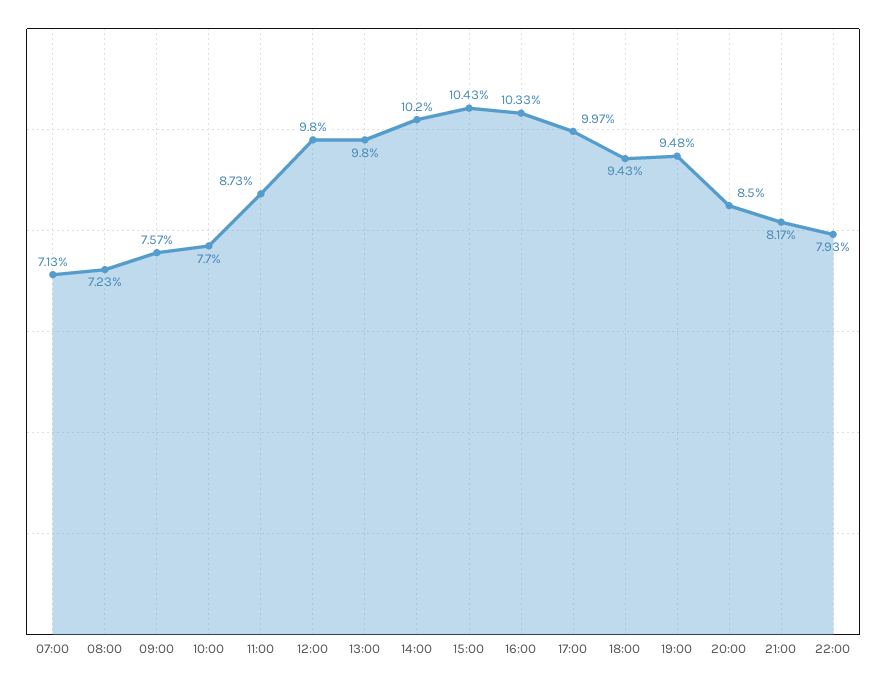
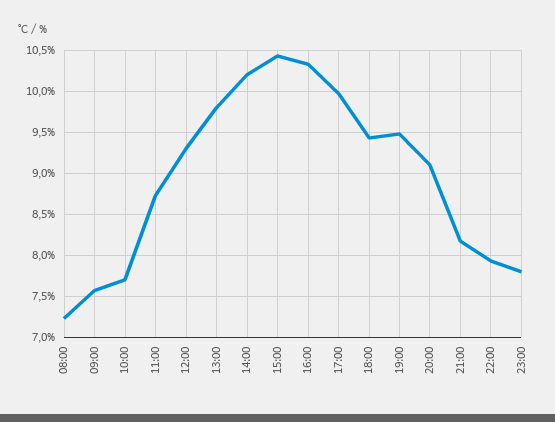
07:00: 7.13 -> none
12:00: 9.8 -> 9.3
20:00: 8.5 -> 9.1
23:00: none -> 7.8

